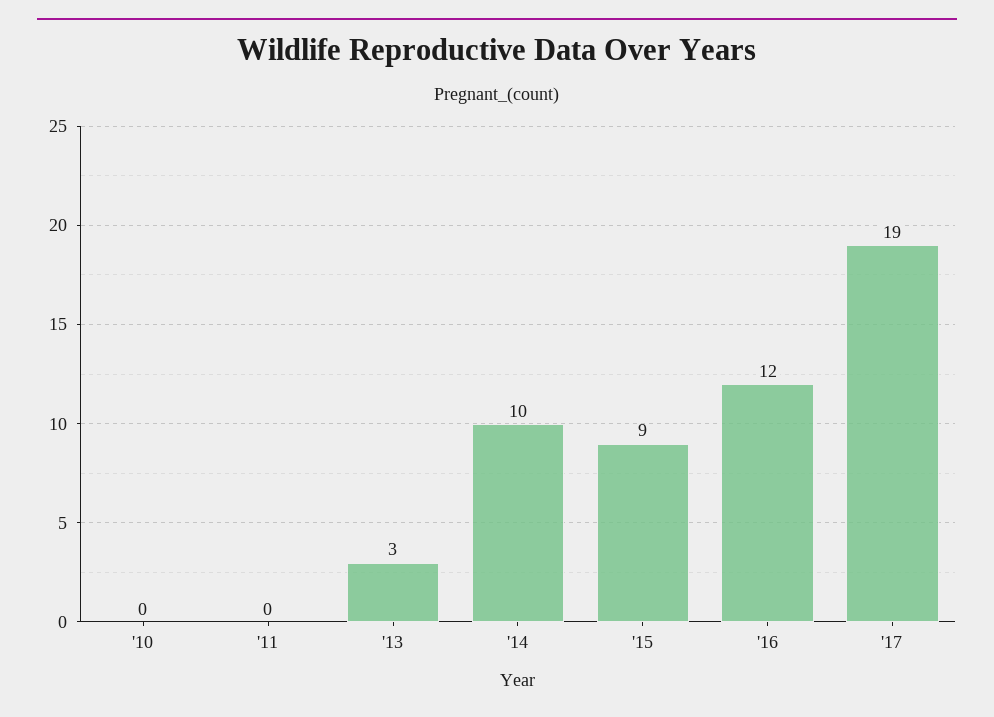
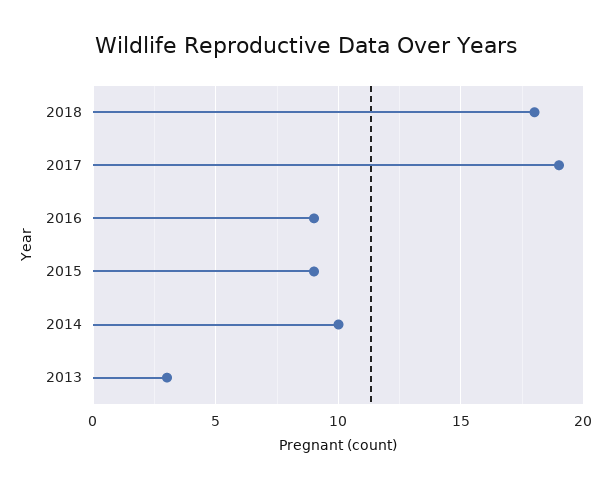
'10: 0 -> none
'11: 0 -> none
'16: 12 -> 9
2018: none -> 18

